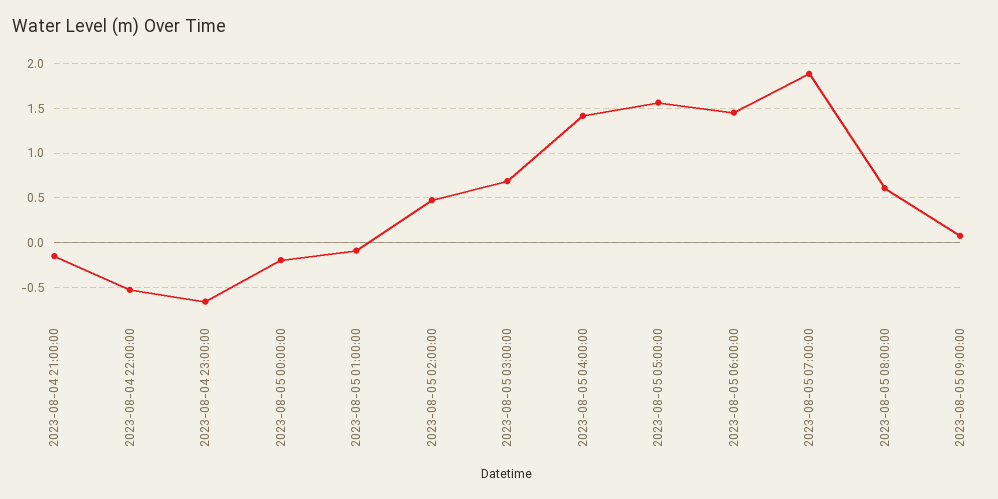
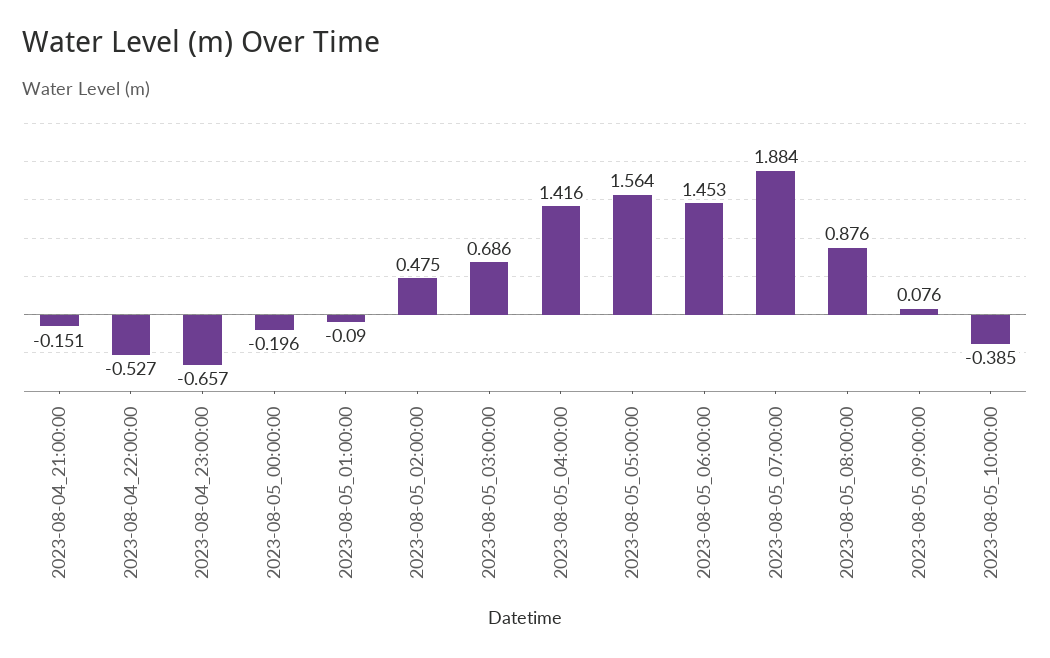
2023-08-05 08:00:00: 0.6 -> 0.876
2023-08-05_10:00:00: none -> -0.385

